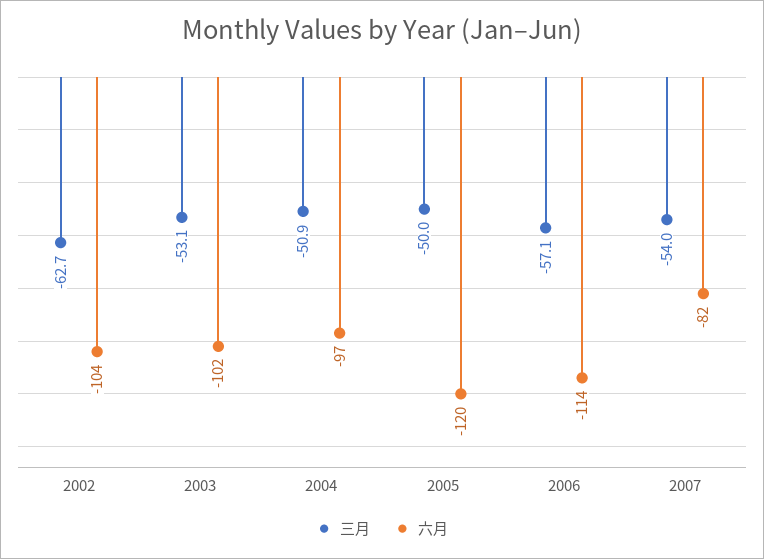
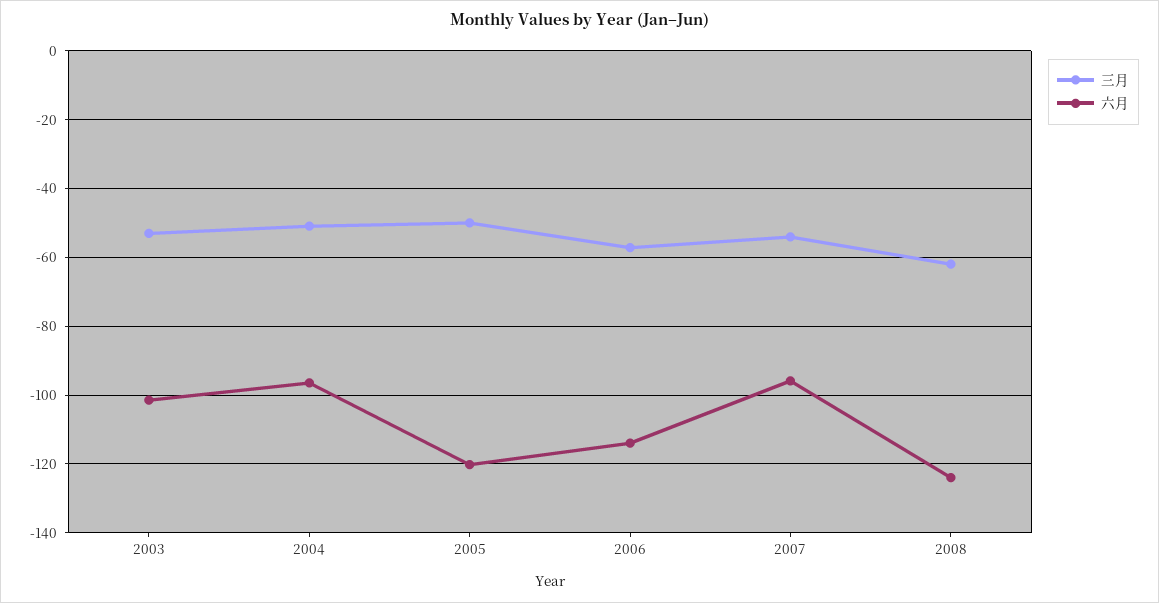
三月, 2002: -62.7 -> none
六月, 2002: -104 -> none
六月, 2007: -82 -> -96
三月, 2008: none -> -62
六月, 2008: none -> -124

